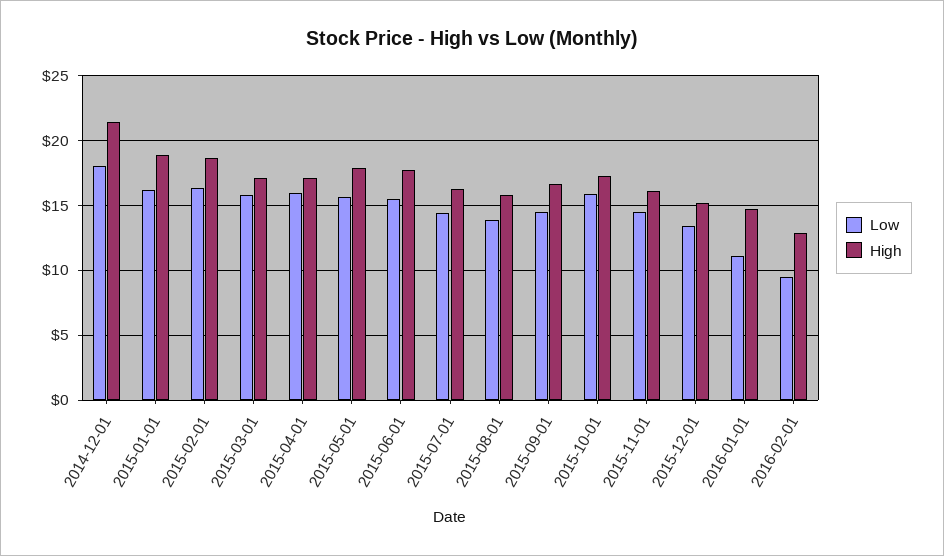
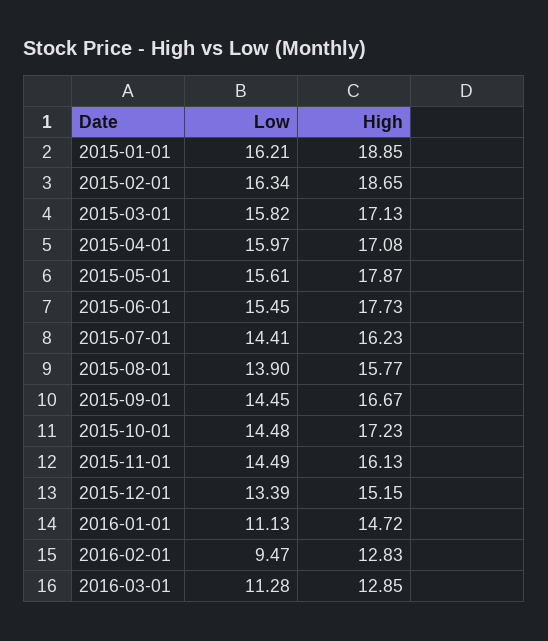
Low, 2014-12-01: 18 -> none
High, 2014-12-01: 21.5 -> none
Low, 2015-10-01: 16 -> 14.48
Low, 2016-03-01: none -> 11.28
High, 2016-03-01: none -> 12.85

